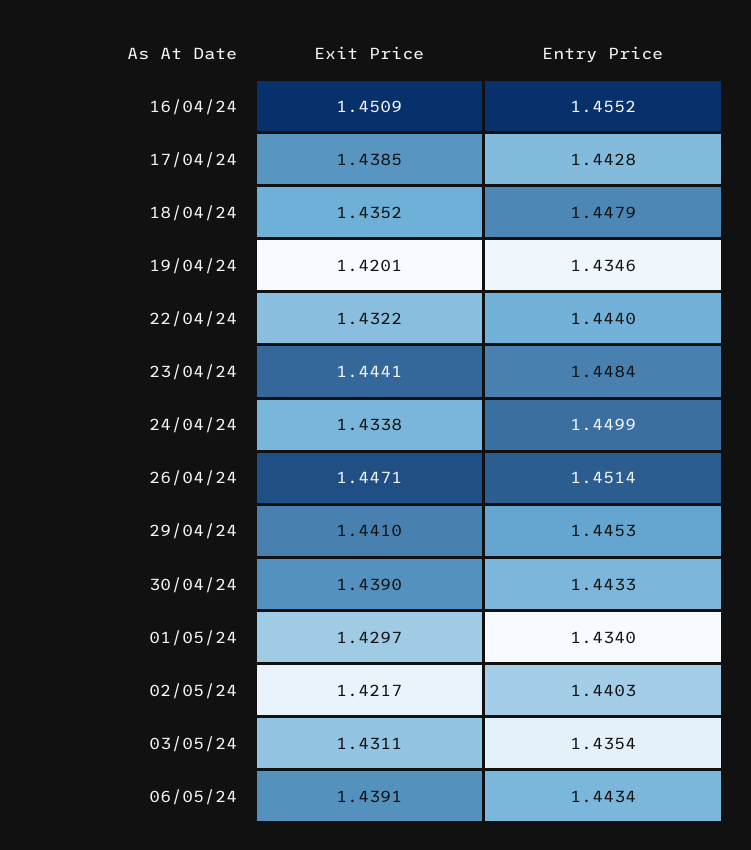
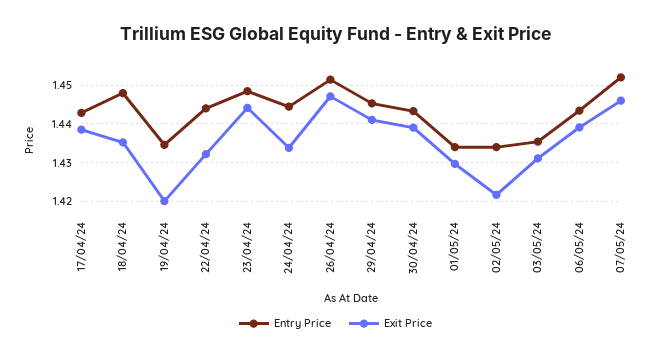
Exit Price, 16/04/24: 1.4509 -> none
Entry Price, 16/04/24: 1.4552 -> none
Entry Price, 24/04/24: 1.4499 -> 1.444
Entry Price, 02/05/24: 1.4403 -> 1.434
Entry Price, 07/05/24: none -> 1.452
Exit Price, 07/05/24: none -> 1.446

